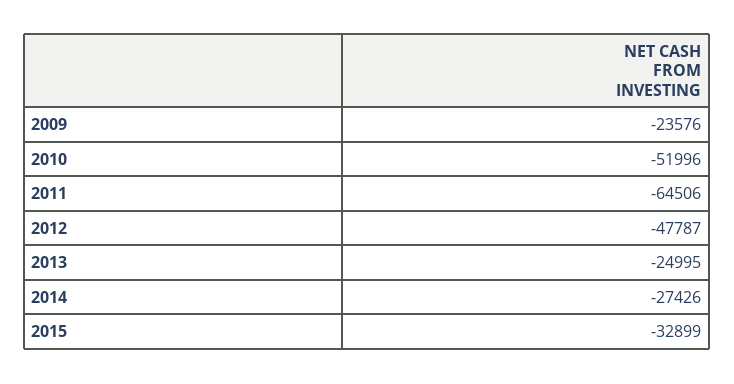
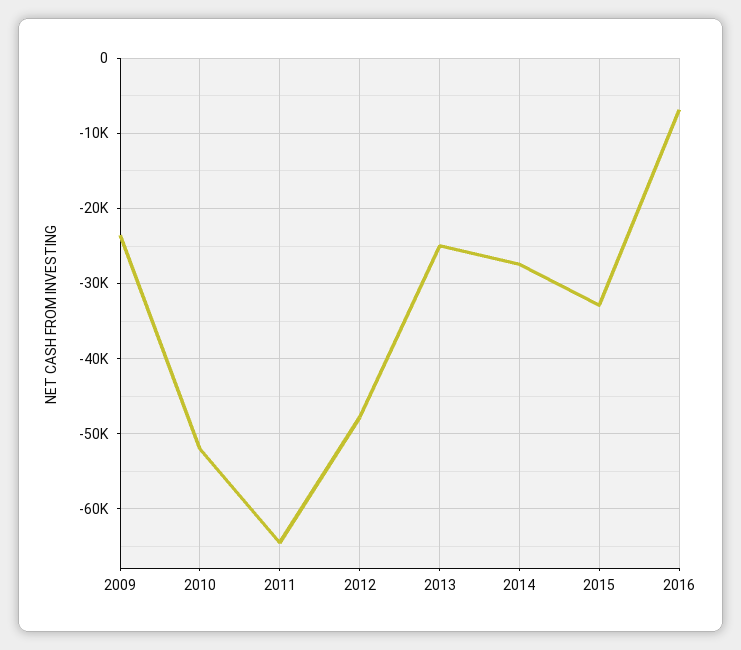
2016: none -> -7000

